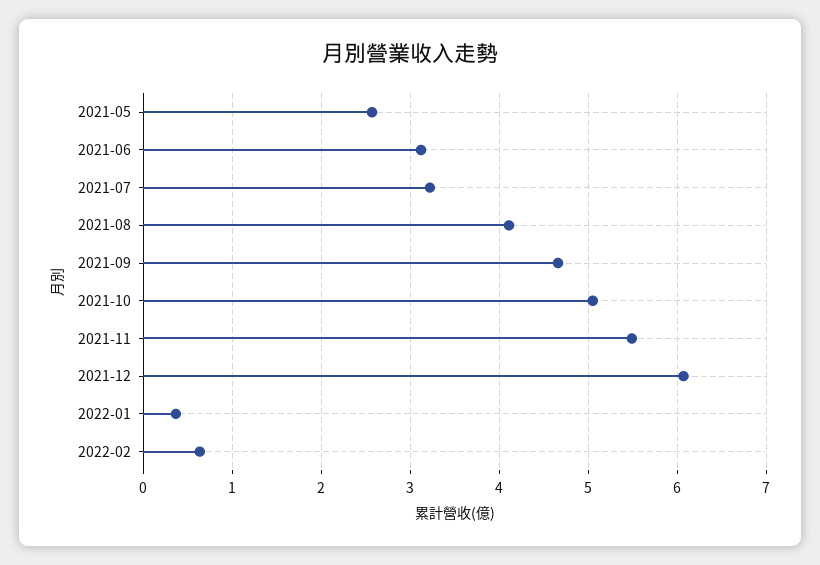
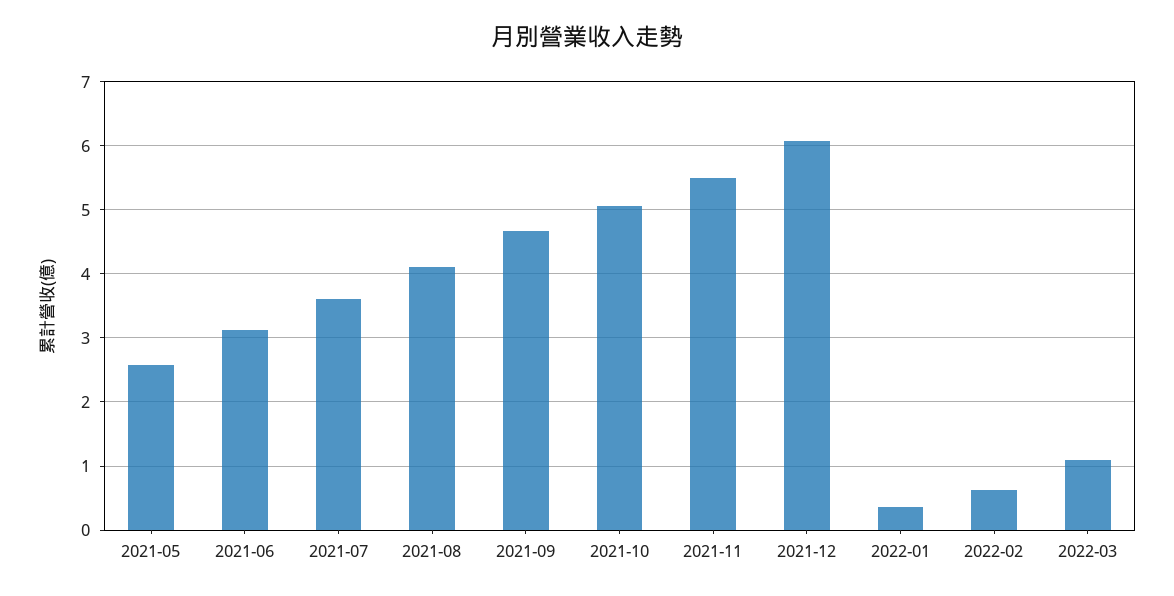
2021-07: 3.2 -> 3.6
2022-03: none -> 1.1

